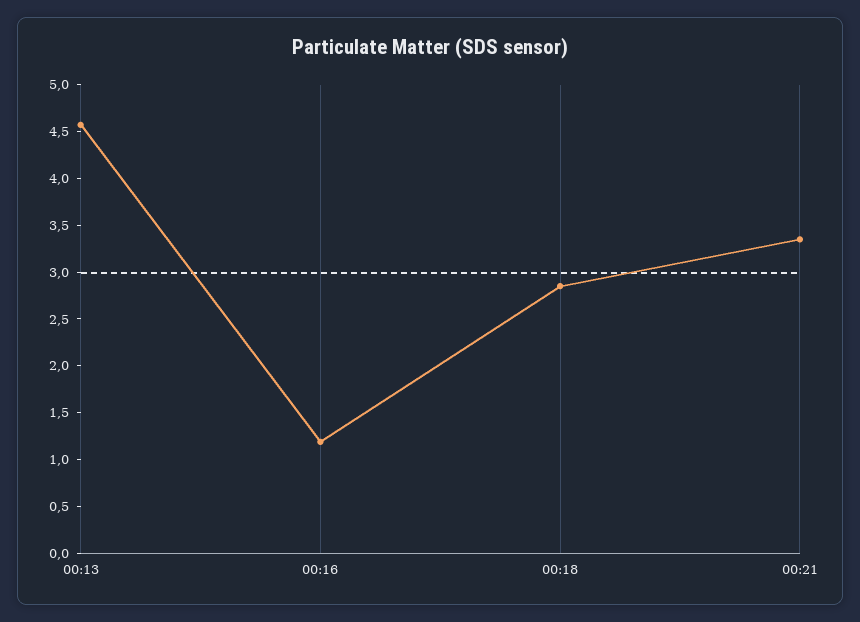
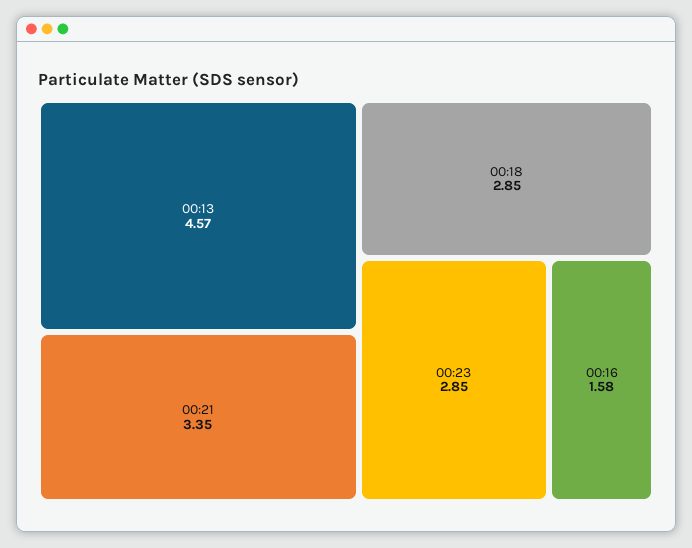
00:16: 1.2 -> 1.58
00:23: none -> 2.85

